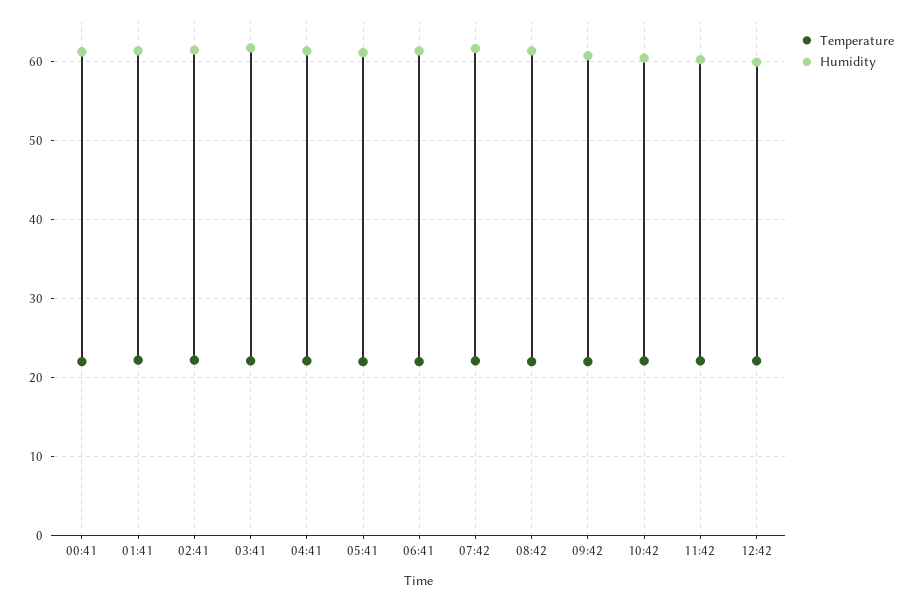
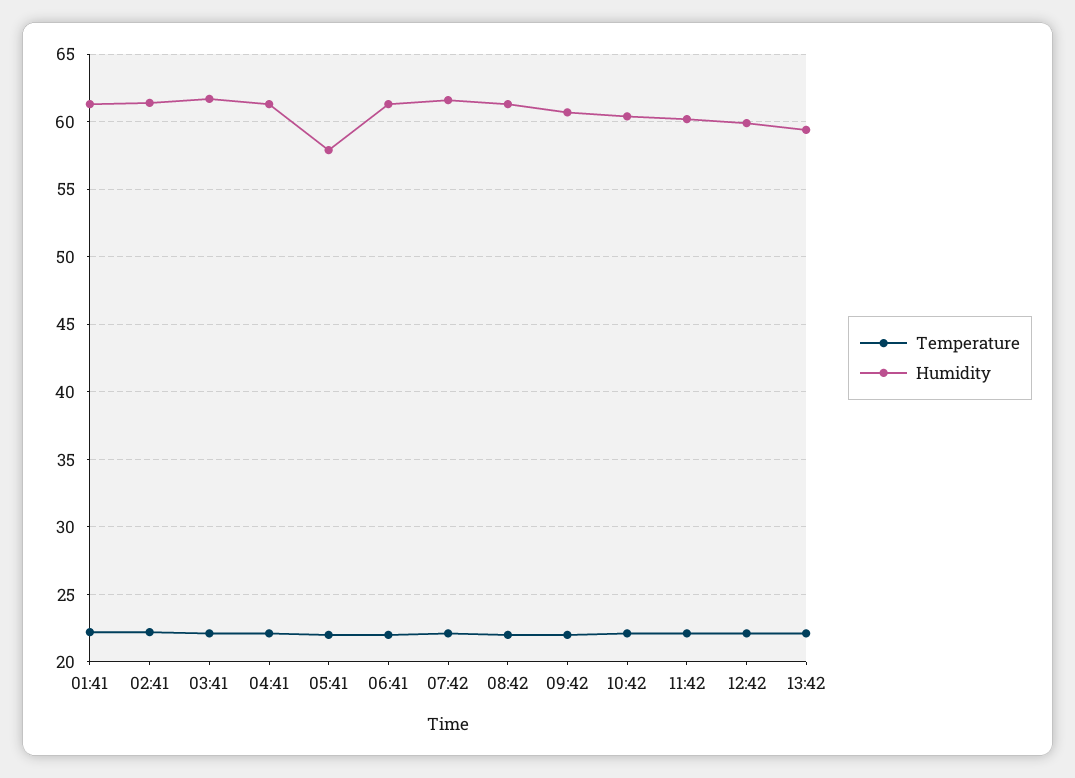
Temperature, 00:41: 22 -> none
Humidity, 00:41: 61 -> none
Humidity, 05:41: 61 -> 58
Temperature, 13:42: none -> 22
Humidity, 13:42: none -> 59.5

